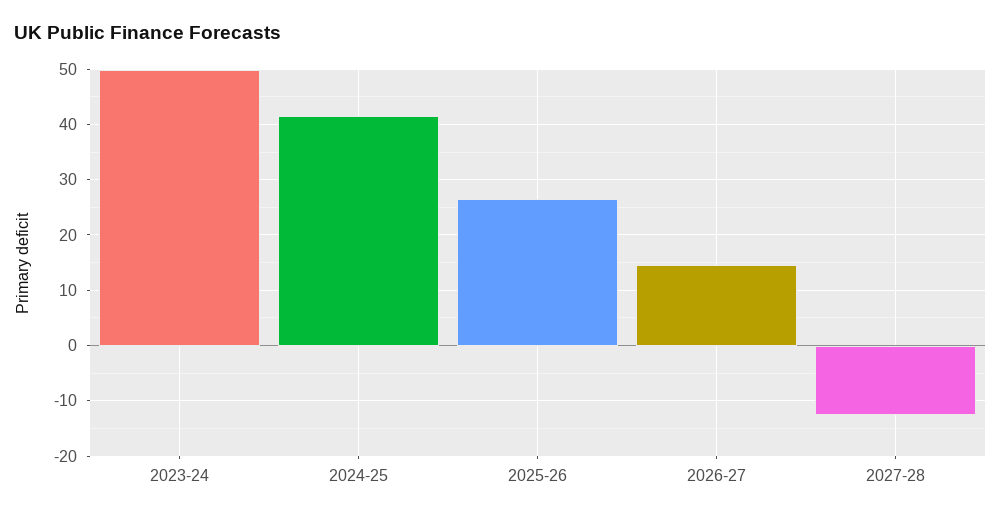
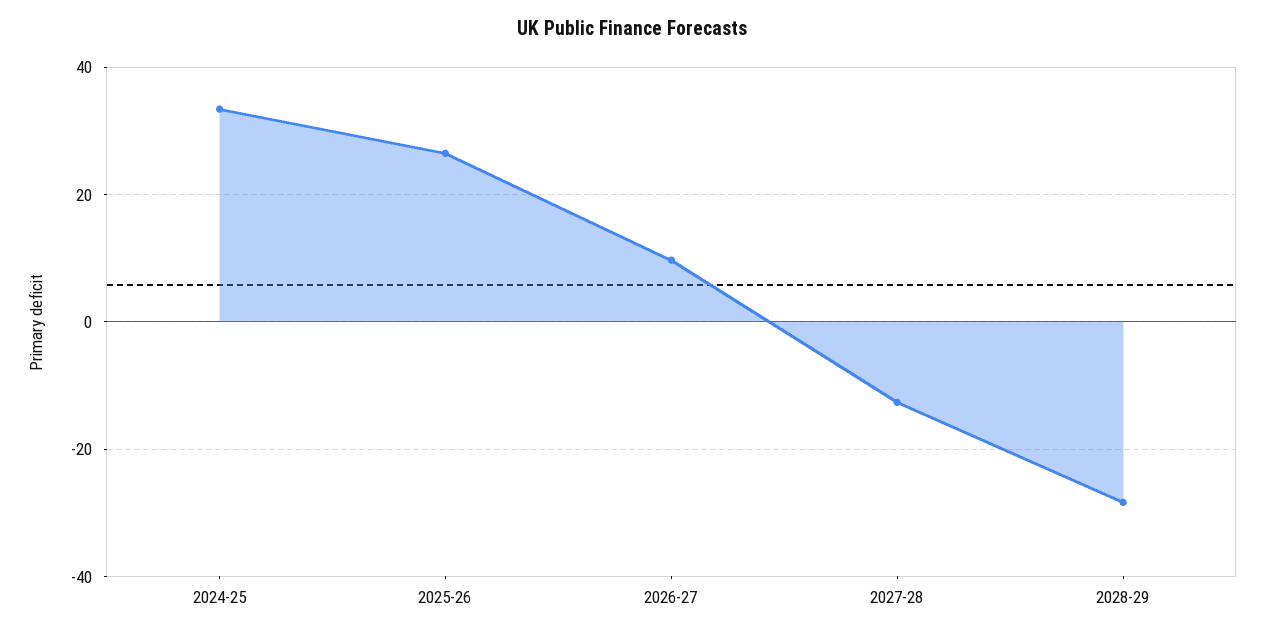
2023-24: 50 -> none
2024-25: 42 -> 34
2026-27: 14 -> 10
2028-29: none -> -28

